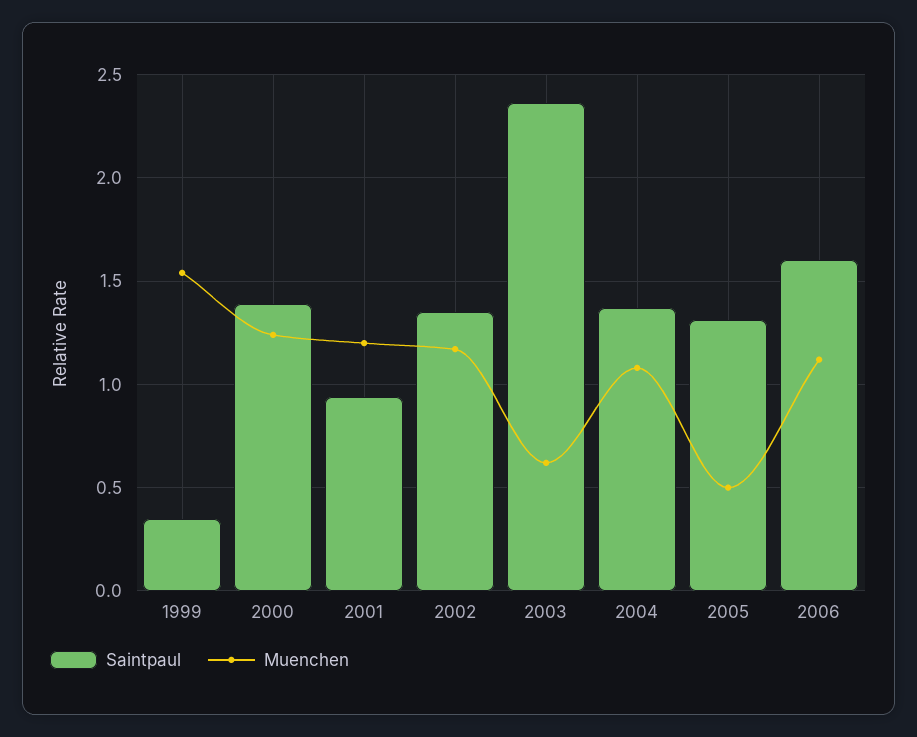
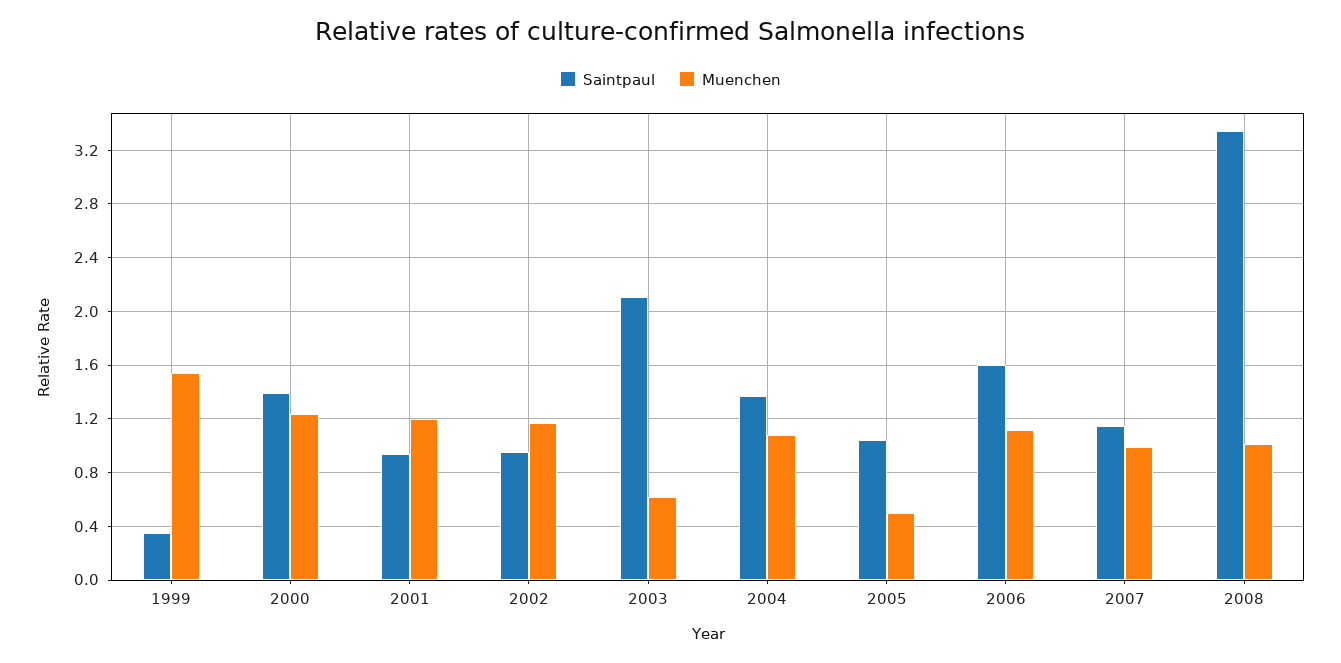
Saintpaul, 2002: 1.35 -> 0.95
Saintpaul, 2003: 2.35 -> 2.1
Saintpaul, 2005: 1.3 -> 1.05
Saintpaul, 2007: none -> 1.15
Muenchen, 2007: none -> 1
Saintpaul, 2008: none -> 3.35
Muenchen, 2008: none -> 1

